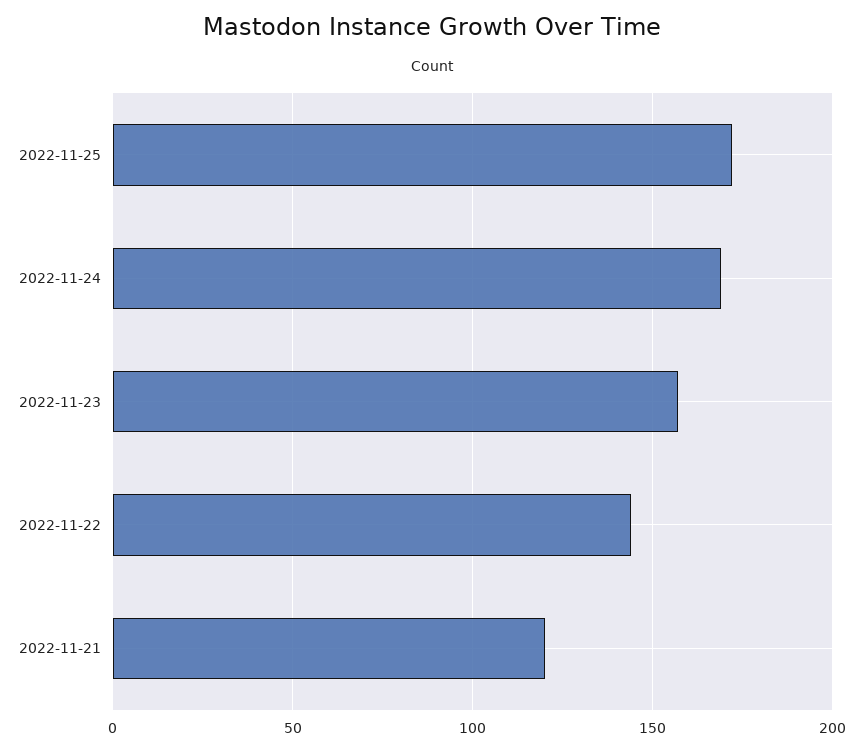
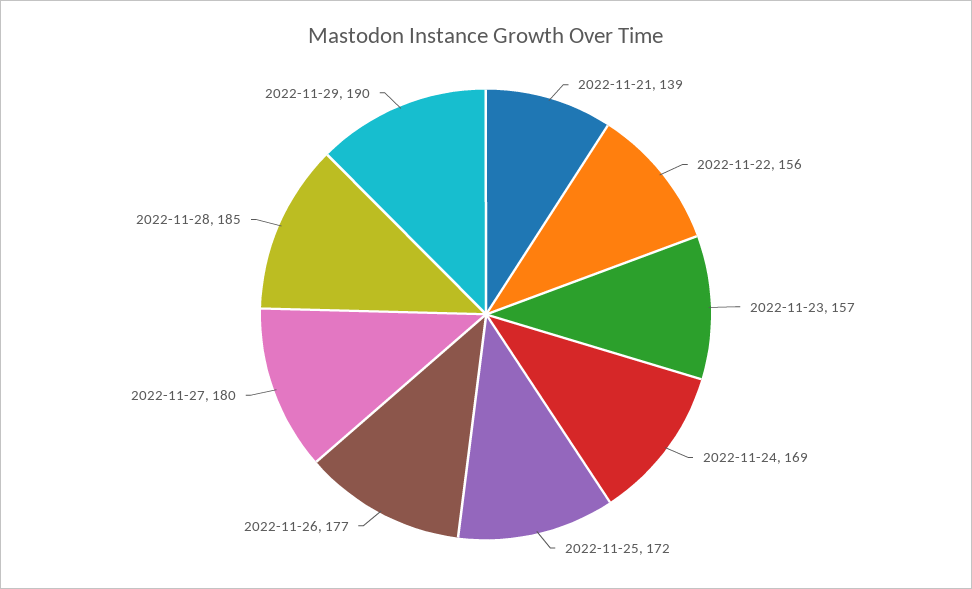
2022-11-22: 145 -> 156
2022-11-21: 120 -> 139
2022-11-26: none -> 177
2022-11-27: none -> 180
2022-11-28: none -> 185
2022-11-29: none -> 190

